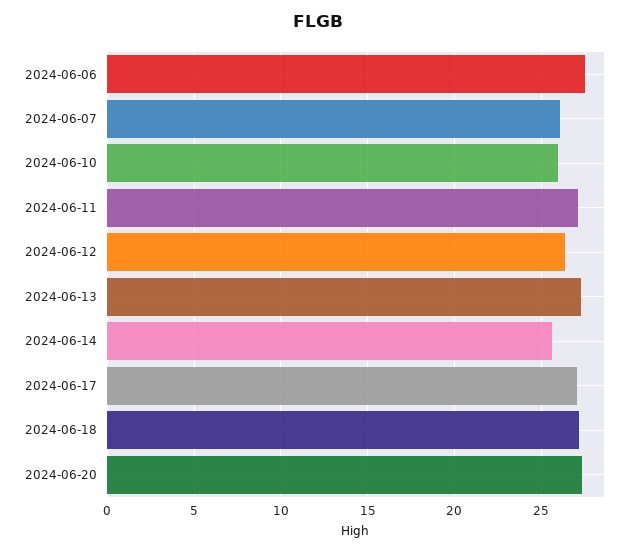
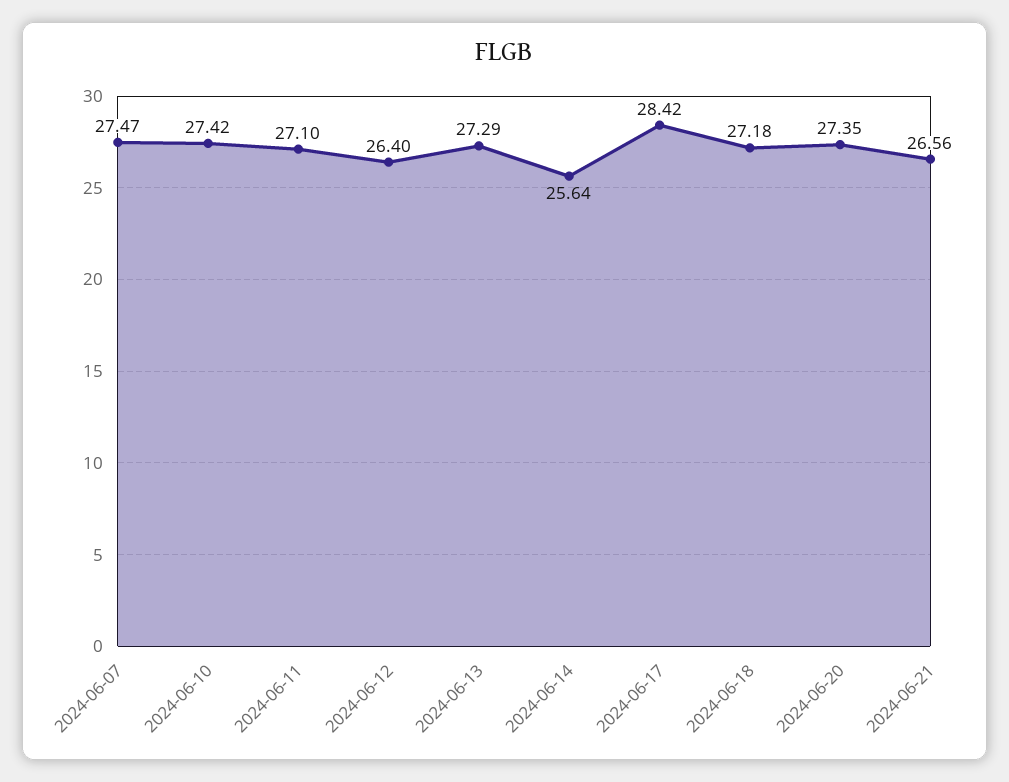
2024-06-06: 27.5 -> none
2024-06-07: 26 -> 27.47
2024-06-10: 26 -> 27.42
2024-06-17: 27 -> 28.42
2024-06-21: none -> 26.56

